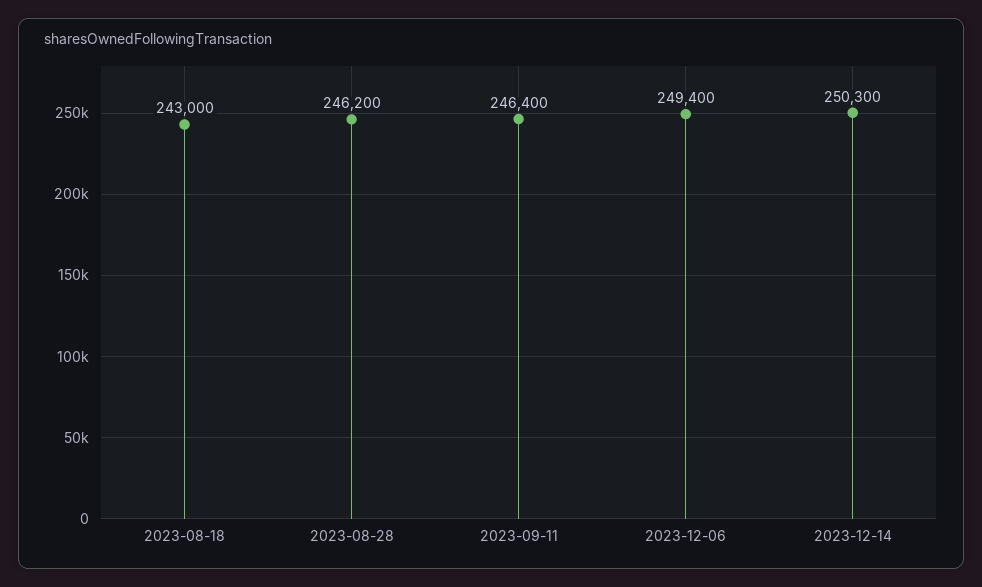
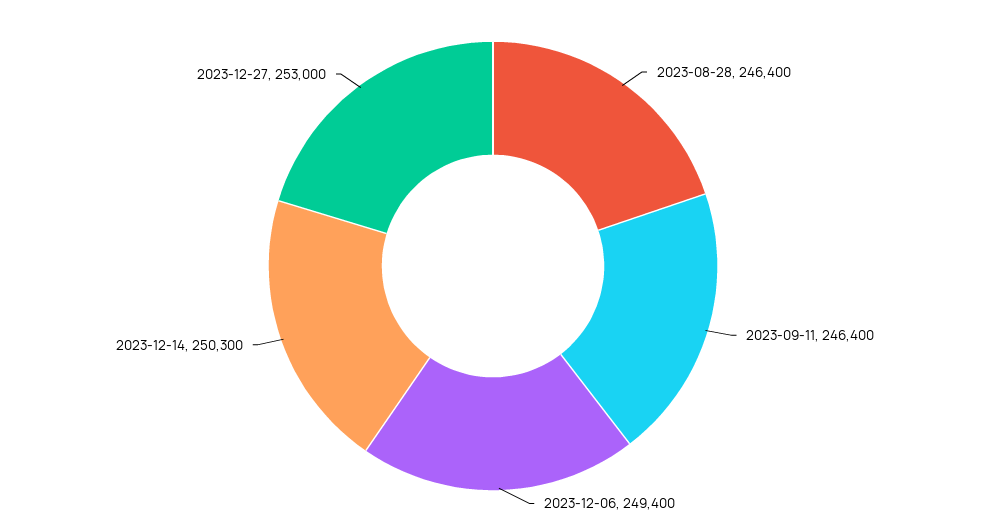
2023-08-18: 243000 -> none
2023-08-28: 246200 -> 246400
2023-12-27: none -> 253000

